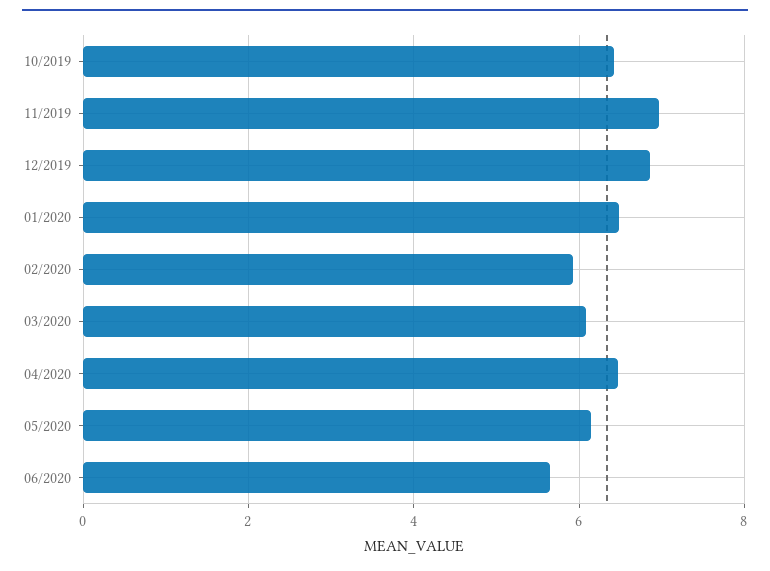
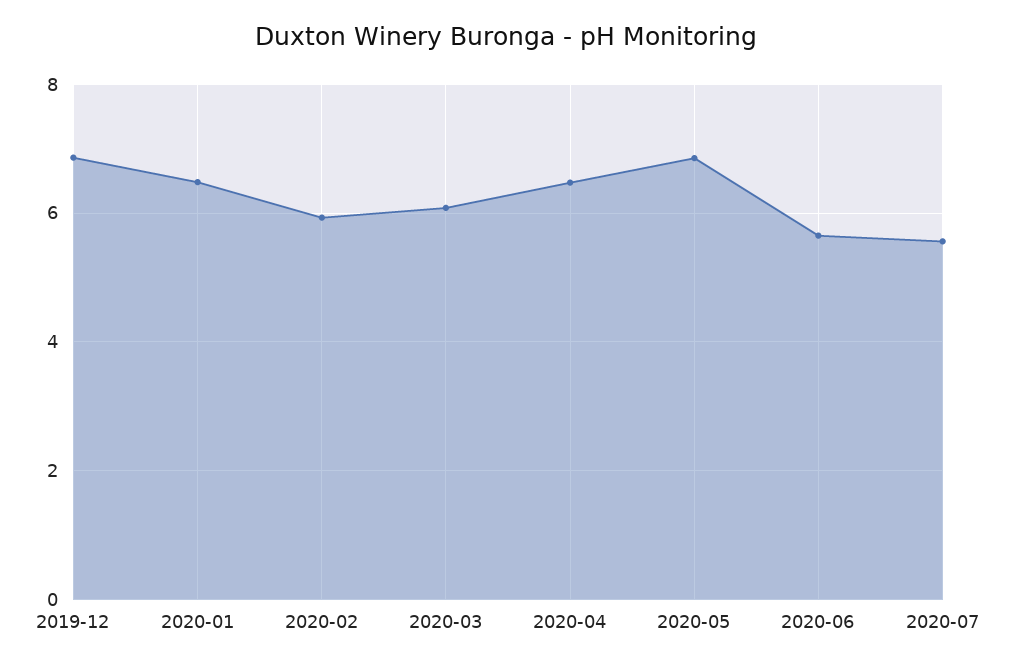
10/2019: 6.4 -> none
11/2019: 7 -> none
05/2020: 6.2 -> 6.8
2020-07: none -> 5.6

